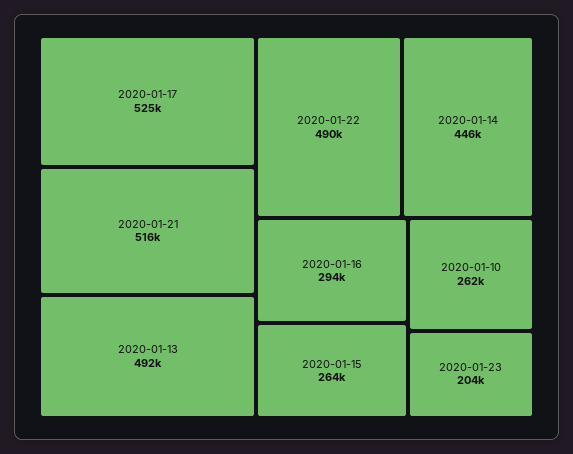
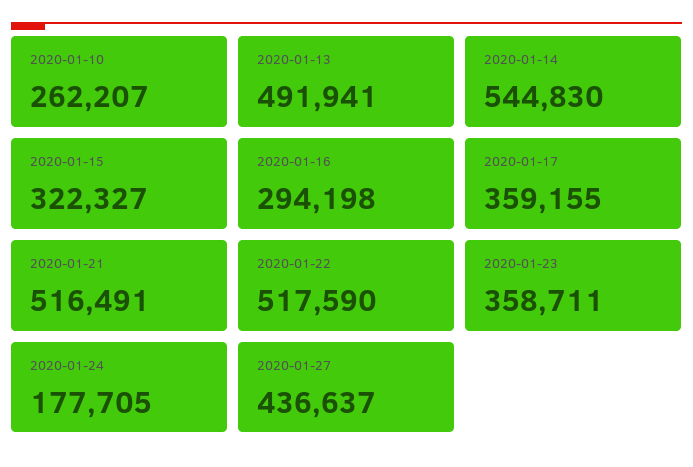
2020-01-17: 525000 -> 359155
2020-01-22: 490000 -> 517590
2020-01-14: 446000 -> 544830
2020-01-15: 264000 -> 322327
2020-01-23: 204000 -> 358711
2020-01-24: none -> 177705
2020-01-27: none -> 436637

